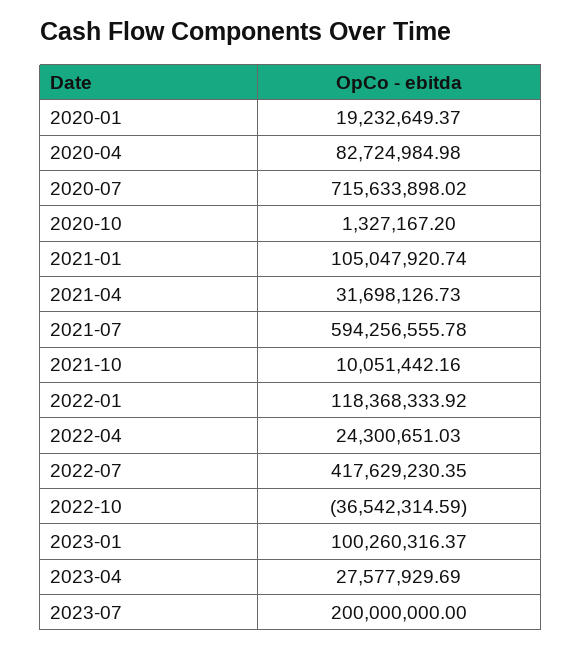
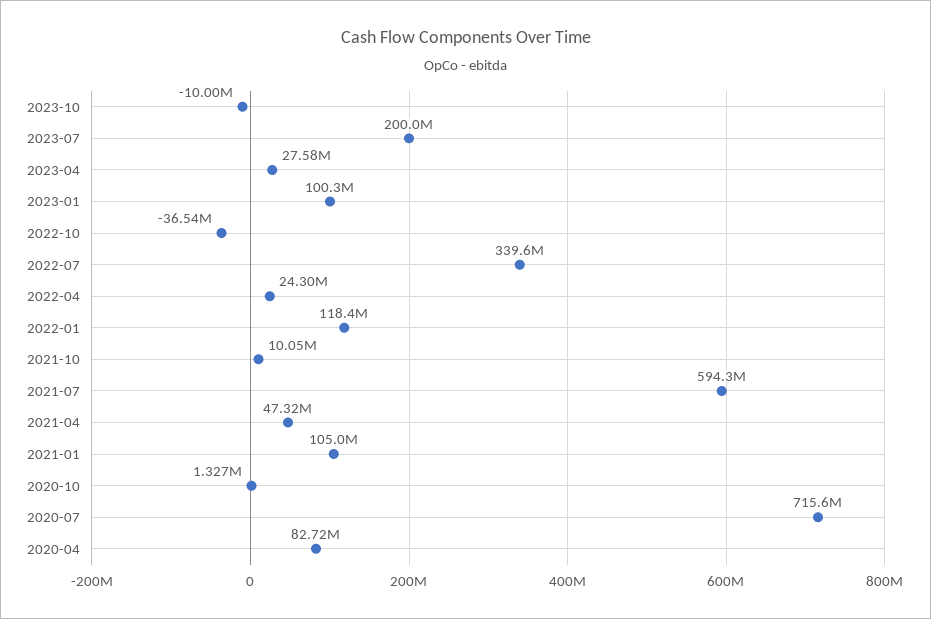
2020-01: 19232649.37 -> none
2021-04: 31698126.73 -> 47320000
2022-07: 417629230.35 -> 339600000
2023-10: none -> -10000000

